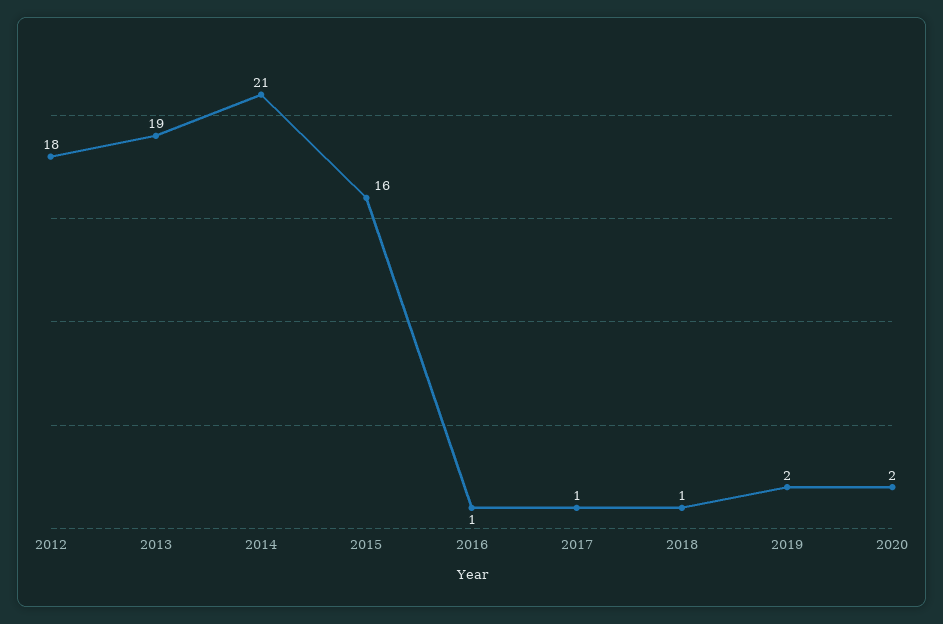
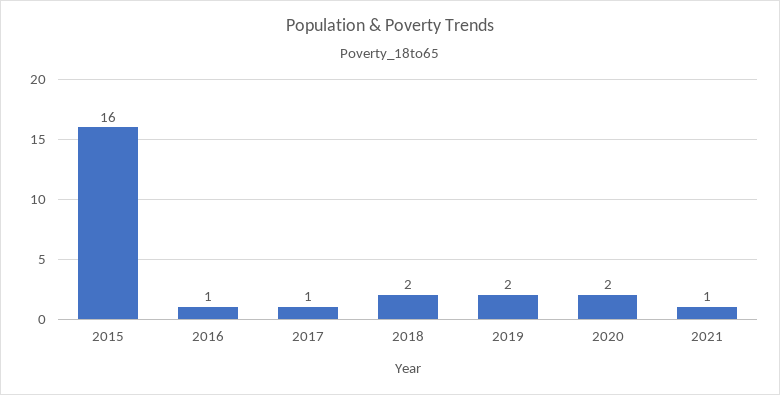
2012: 18 -> none
2013: 19 -> none
2014: 21 -> none
2018: 1 -> 2
2021: none -> 1

